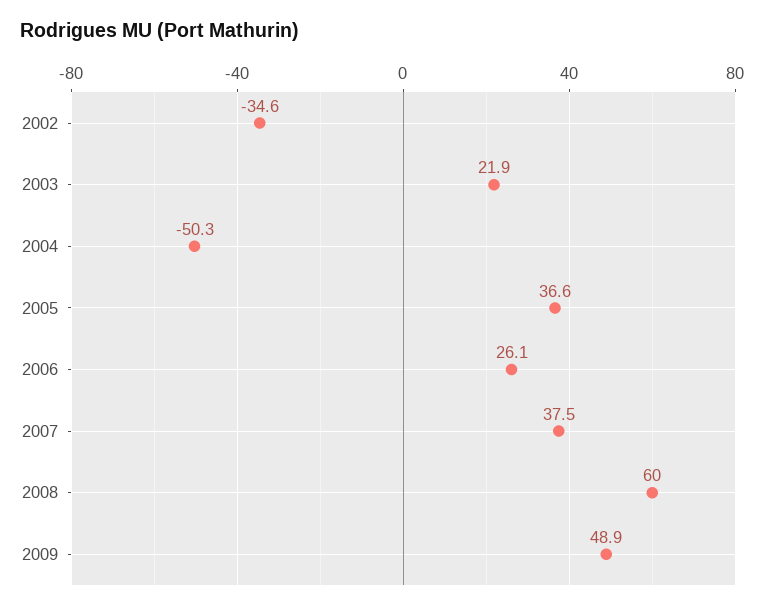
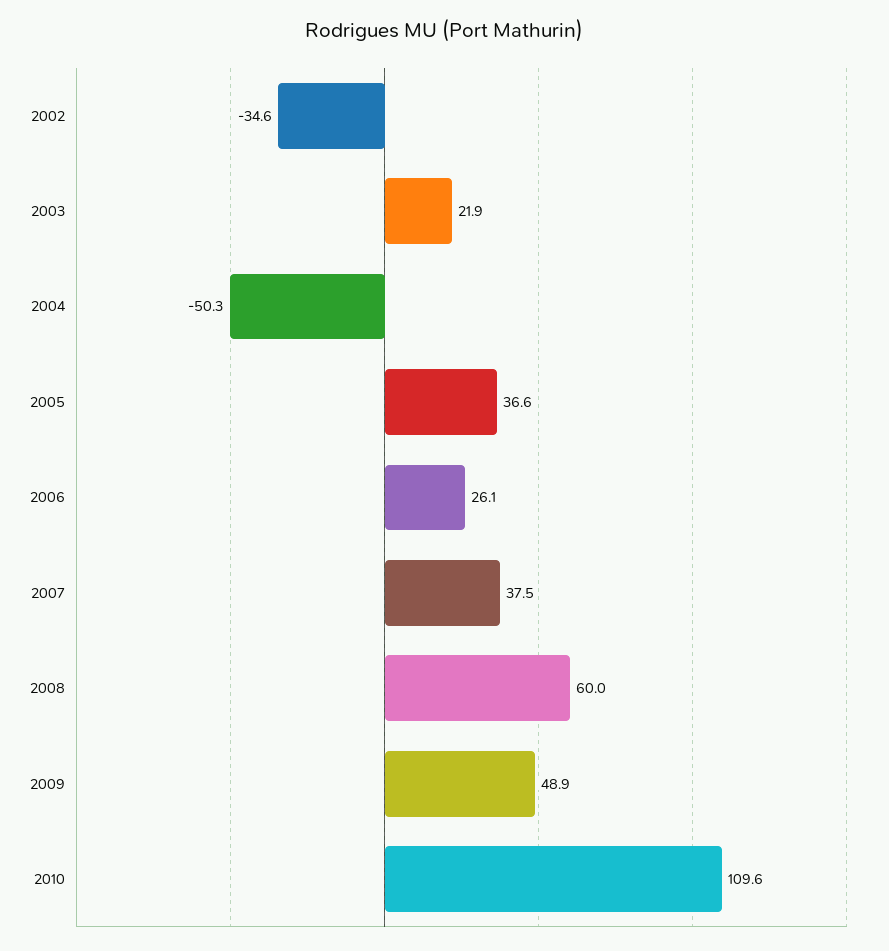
2010: none -> 109.6

